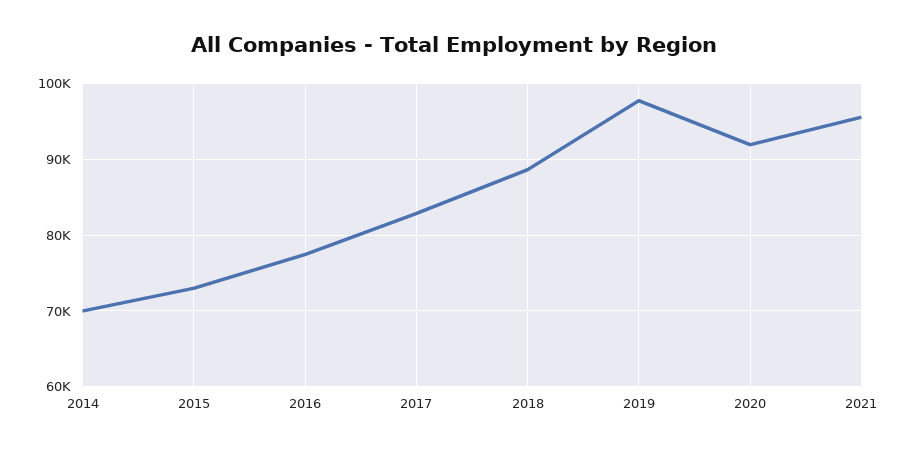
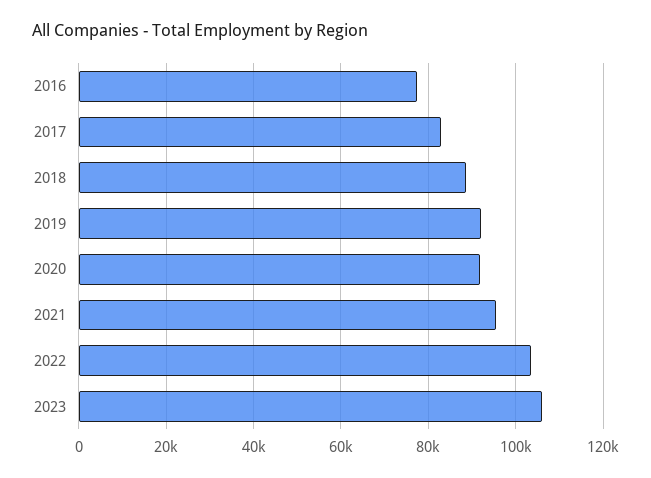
2014: 70000 -> none
2015: 73000 -> none
2019: 98000 -> 92000
2022: none -> 104000
2023: none -> 106000

